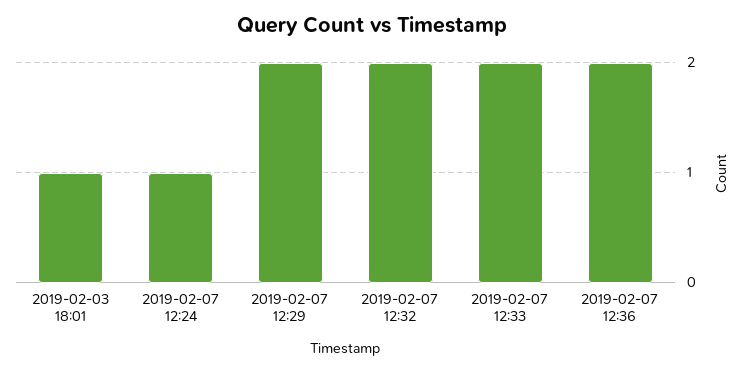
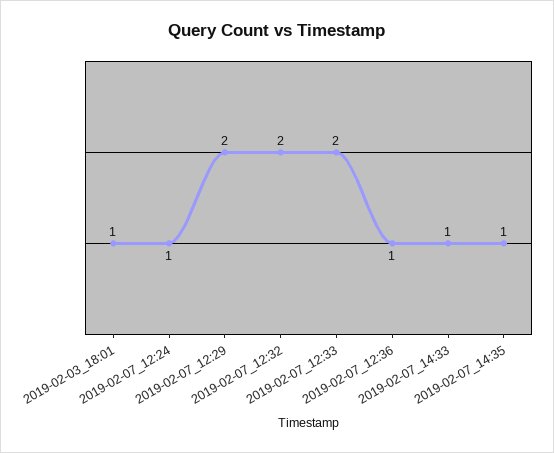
2019-02-07 12:36: 2 -> 1
2019-02-07_14:33: none -> 1
2019-02-07_14:35: none -> 1

